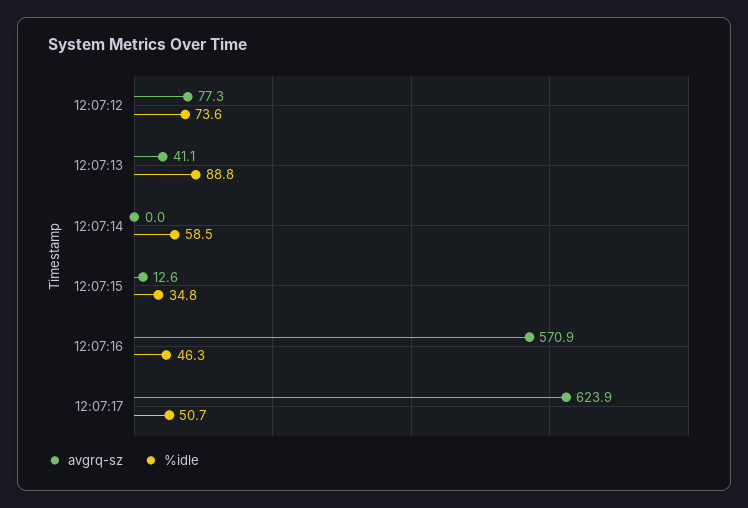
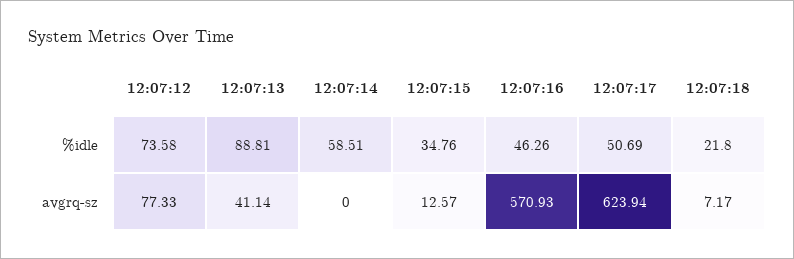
%idle, 12:07:18: none -> 21.8
avgrq-sz, 12:07:18: none -> 7.17

